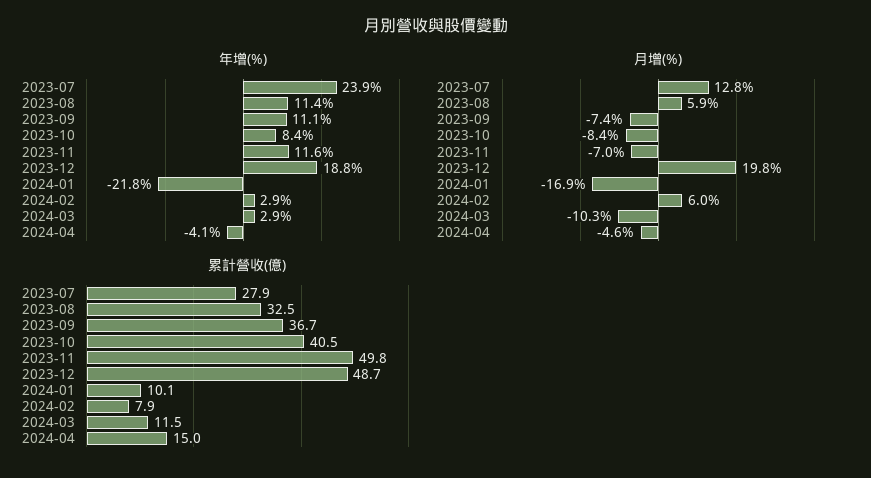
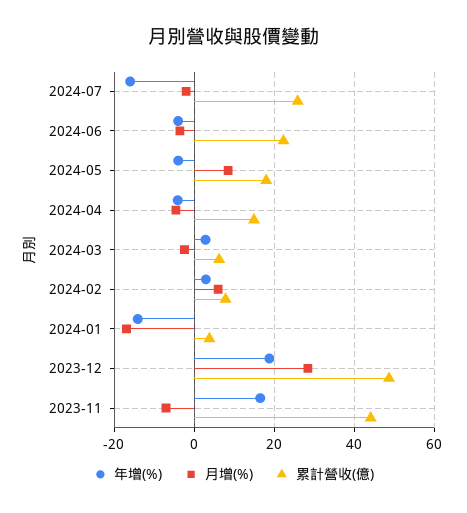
年增(%), 2023-07: 23.9 -> none
年增(%), 2023-08: 11.4 -> none
年增(%), 2023-09: 11.1 -> none
年增(%), 2023-10: 8.4 -> none
年增(%), 2023-11: 11.6 -> 16
年增(%), 2024-01: -21.8 -> -14
月增(%), 2023-07: 12.8 -> none
月增(%), 2023-08: 5.9 -> none
月增(%), 2023-09: -7.4 -> none
月增(%), 2023-10: -8.4 -> none
月增(%), 2023-12: 19.8 -> 28
月增(%), 2024-03: -10.3 -> -2
累計營收(億), 2023-07: 27.9 -> none
累計營收(億), 2023-08: 32.5 -> none
累計營收(億), 2023-09: 36.7 -> none
累計營收(億), 2023-10: 40.5 -> none
累計營收(億), 2023-11: 49.8 -> 44
累計營收(億), 2024-01: 10.1 -> 4
累計營收(億), 2024-03: 11.5 -> 6
年增(%), 2024-07: none -> -16
月增(%), 2024-07: none -> -2
累計營收(億), 2024-07: none -> 26
年增(%), 2024-06: none -> -4
月增(%), 2024-06: none -> -4
累計營收(億), 2024-06: none -> 22
年增(%), 2024-05: none -> -4
月增(%), 2024-05: none -> 8
累計營收(億), 2024-05: none -> 18

